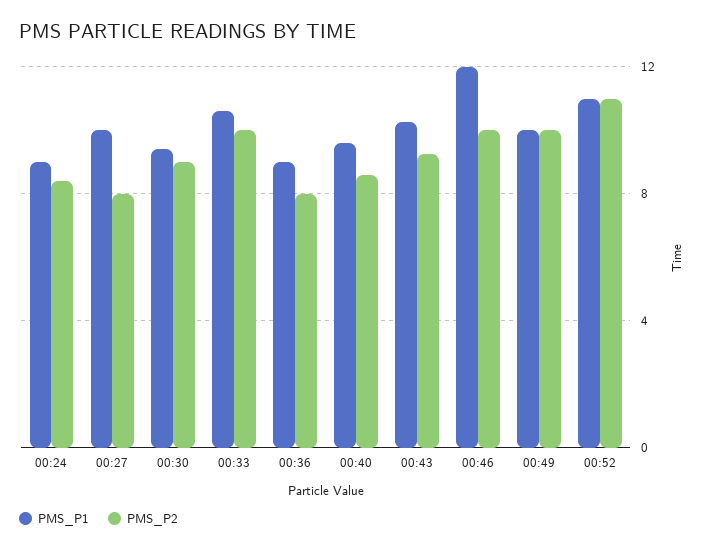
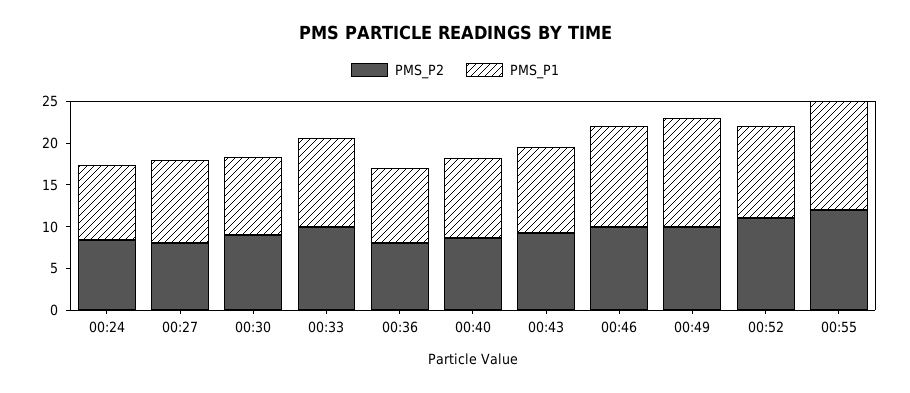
PMS_P1, 00:49: 10 -> 13
PMS_P2, 00:55: none -> 12
PMS_P1, 00:55: none -> 13

